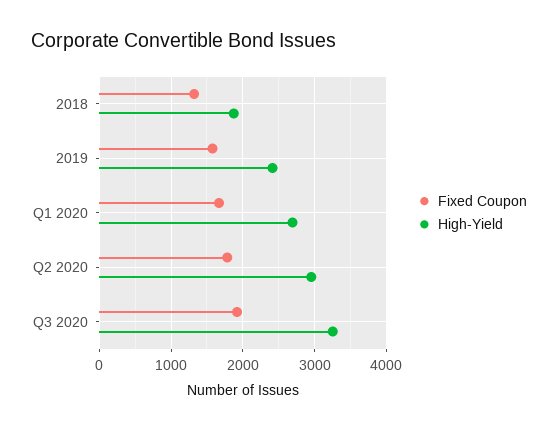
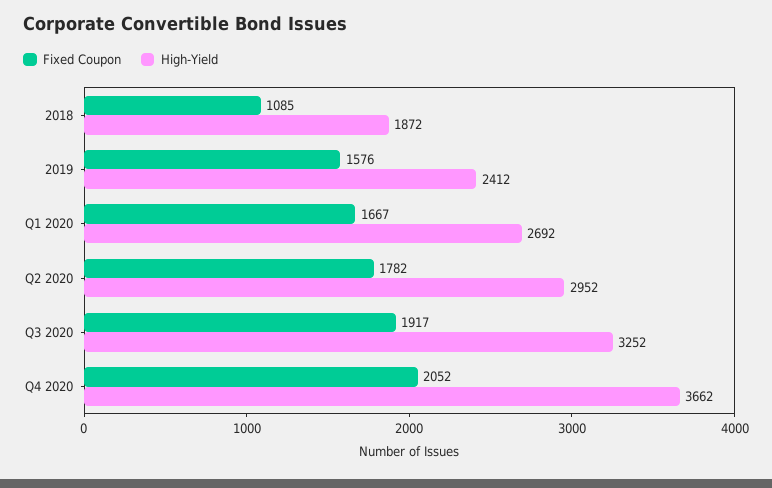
Fixed Coupon, 2018: 1300 -> 1085
Fixed Coupon, Q4 2020: none -> 2052
High-Yield, Q4 2020: none -> 3662

